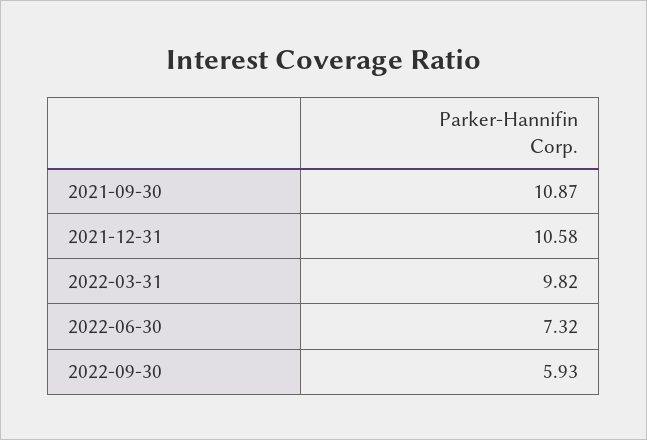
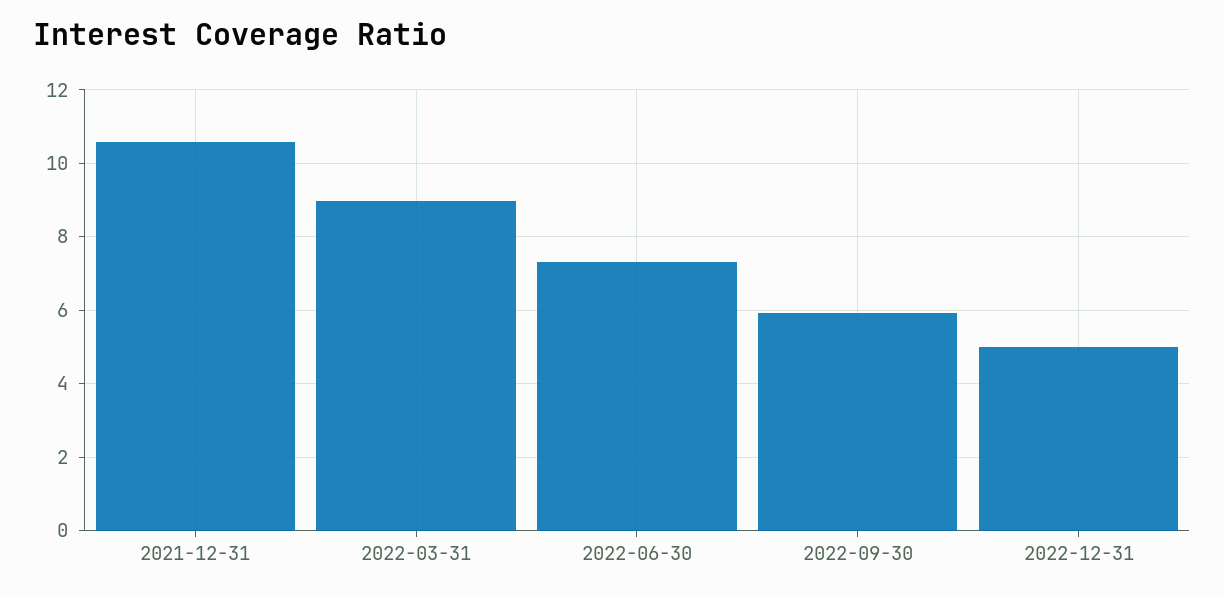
2021-09-30: 10.87 -> none
2022-03-31: 9.82 -> 9
2022-12-31: none -> 5

